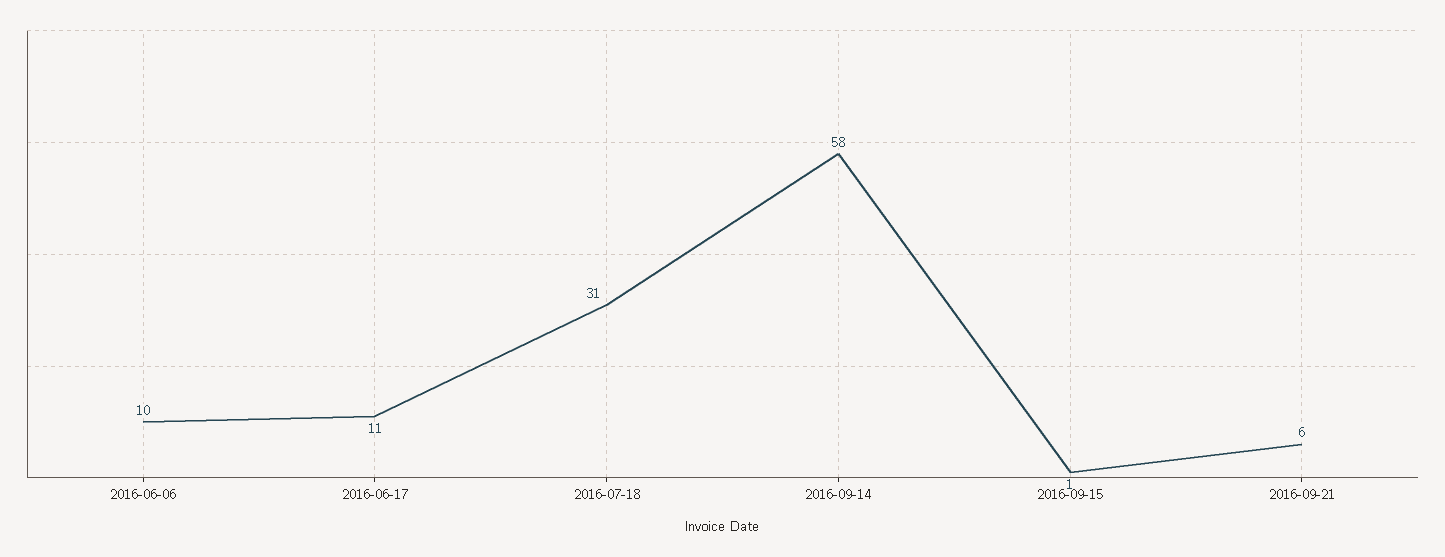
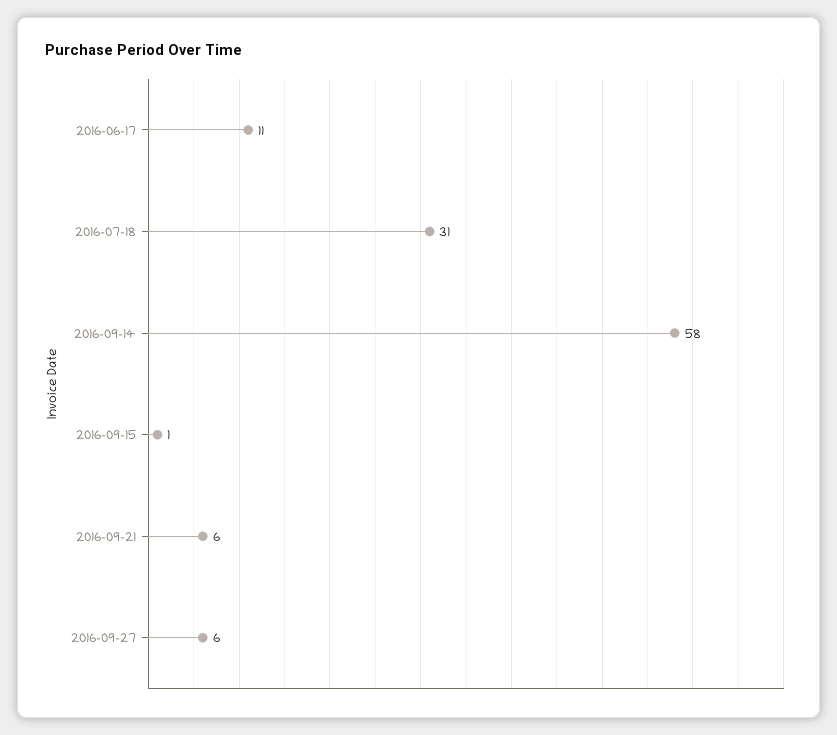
2016-06-06: 10 -> none
2016-09-27: none -> 6

